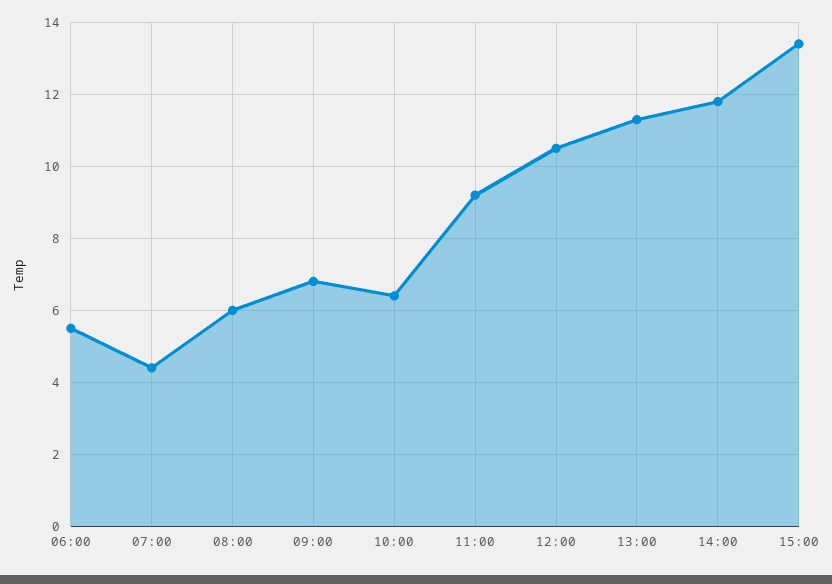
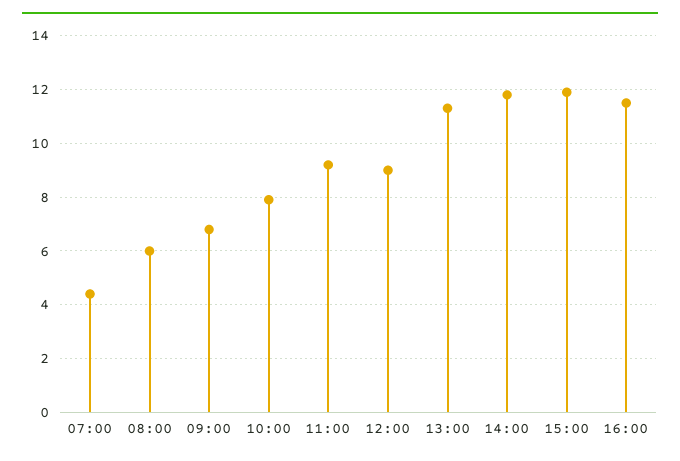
06:00: 5.5 -> none
10:00: 6.5 -> 8
12:00: 10.5 -> 9
15:00: 13.5 -> 12
16:00: none -> 11.5

